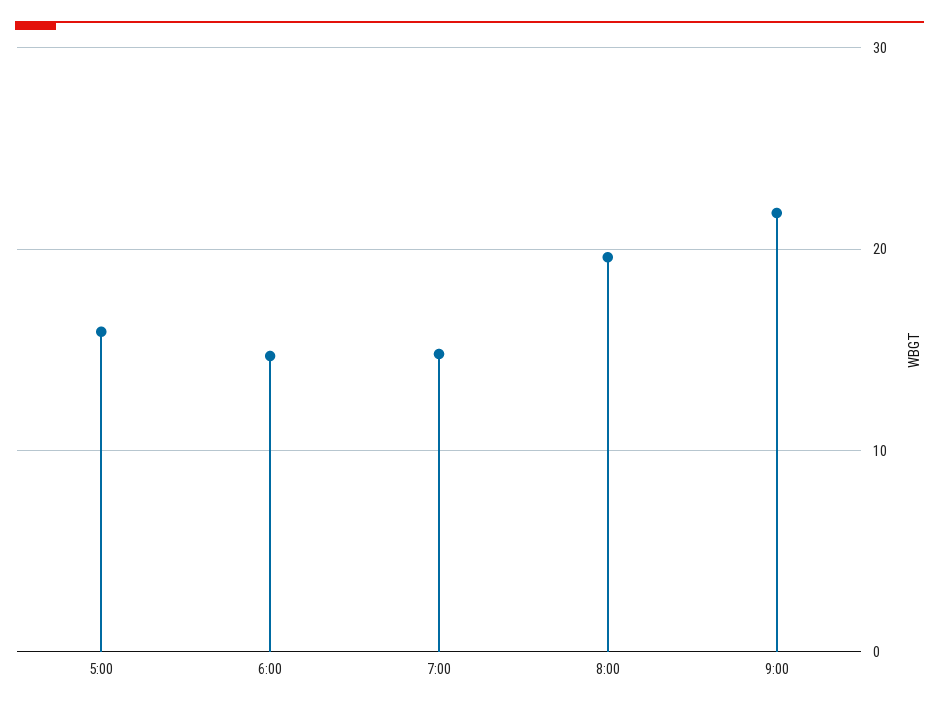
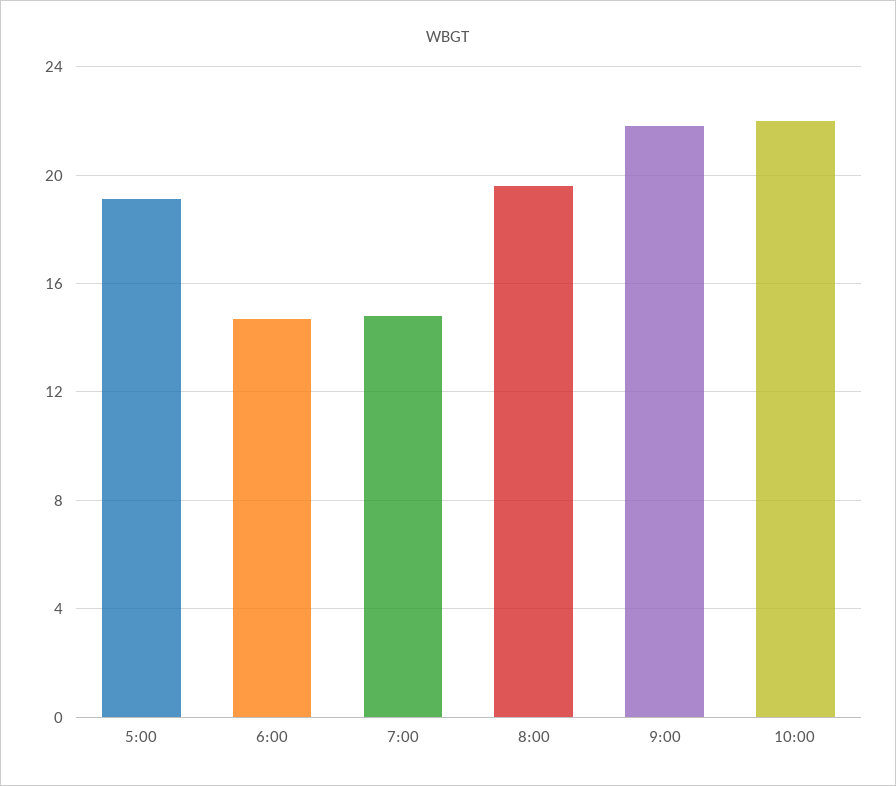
5:00: 16 -> 19
10:00: none -> 22

